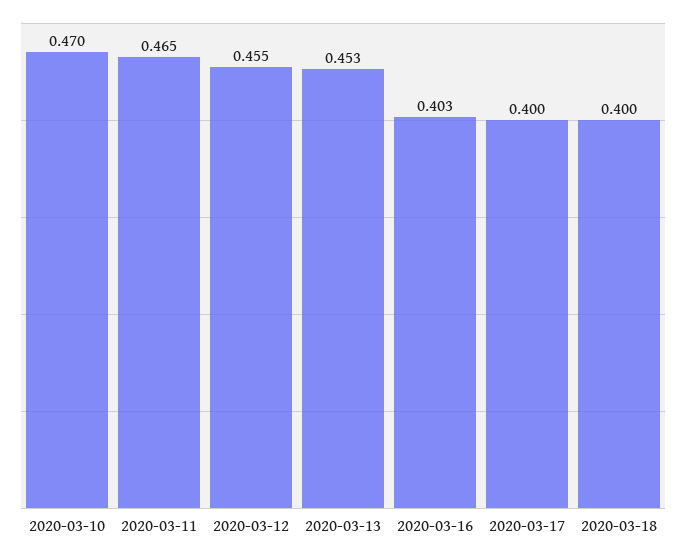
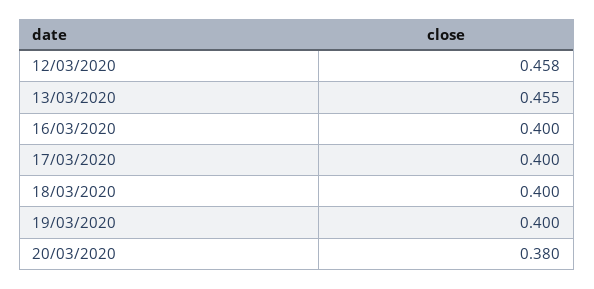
2020-03-10: 0.47 -> none
2020-03-11: 0.465 -> none
2020-03-12: 0.455 -> 0.458
2020-03-13: 0.453 -> 0.455
2020-03-16: 0.403 -> 0.4
19/03/2020: none -> 0.4
20/03/2020: none -> 0.38

